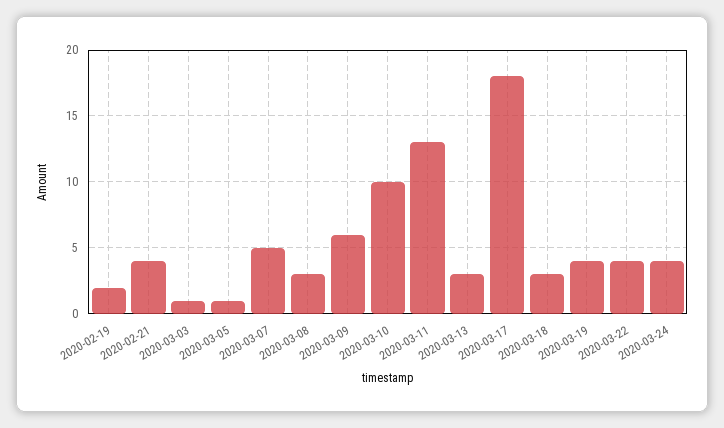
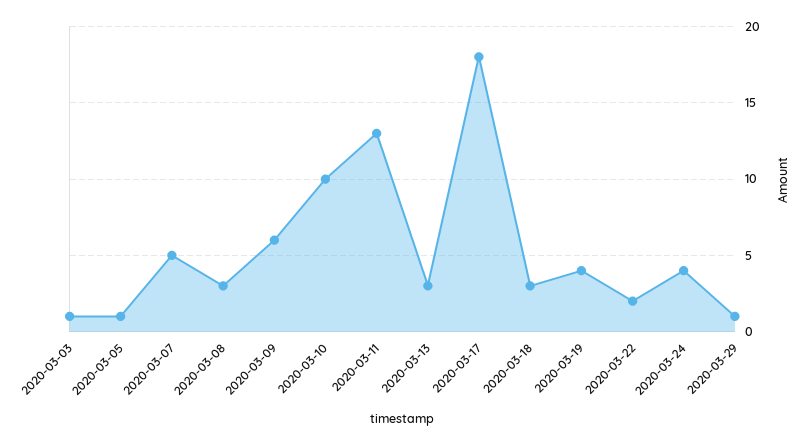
2020-02-19: 2 -> none
2020-02-21: 4 -> none
2020-03-22: 4 -> 2
2020-03-29: none -> 1

